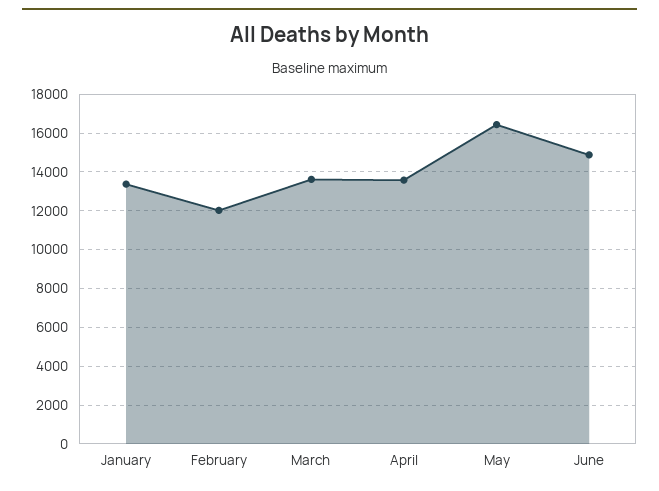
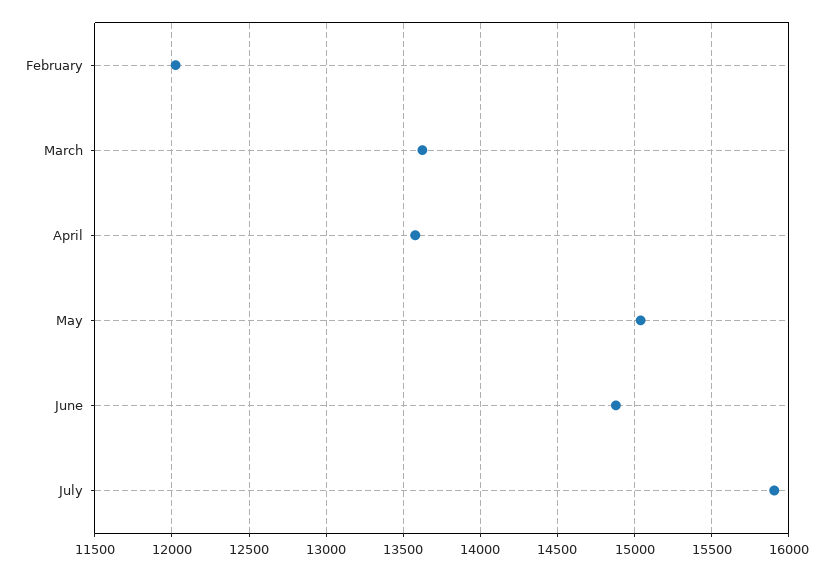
January: 13500 -> none
May: 16500 -> 15050
July: none -> 15900

